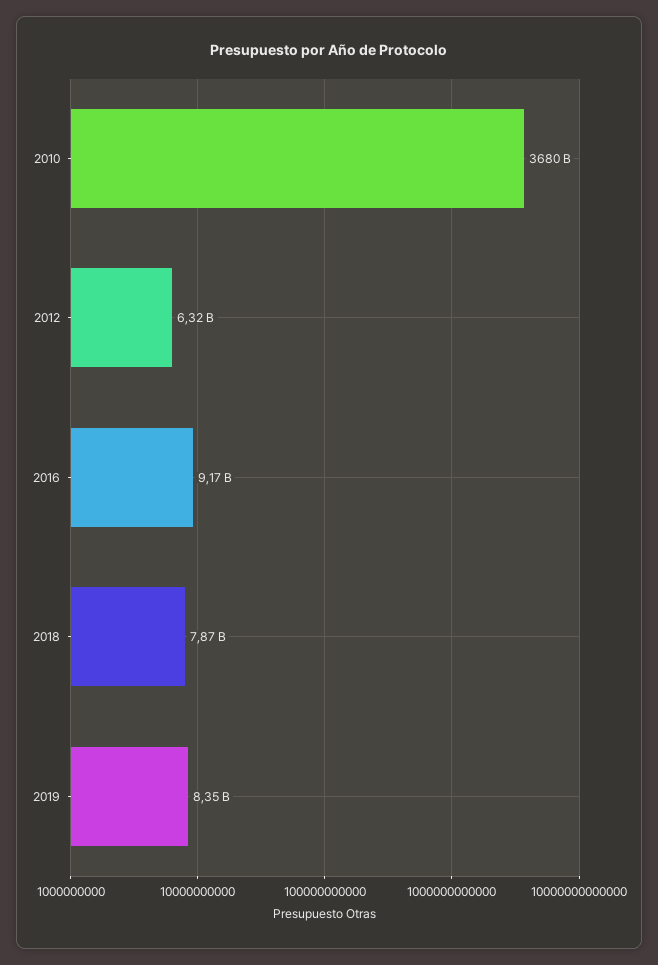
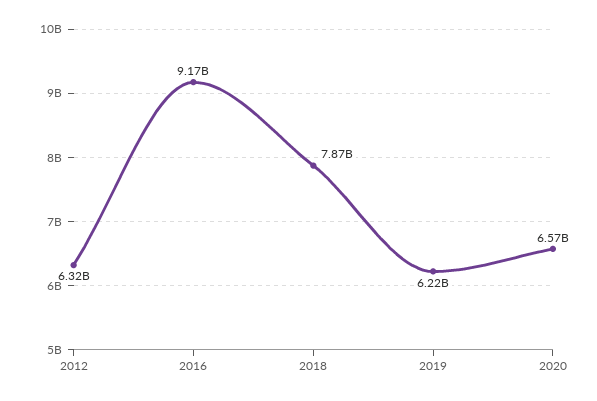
2010: 3680000000000 -> none
2019: 8350000000 -> 6220000000
2020: none -> 6570000000

